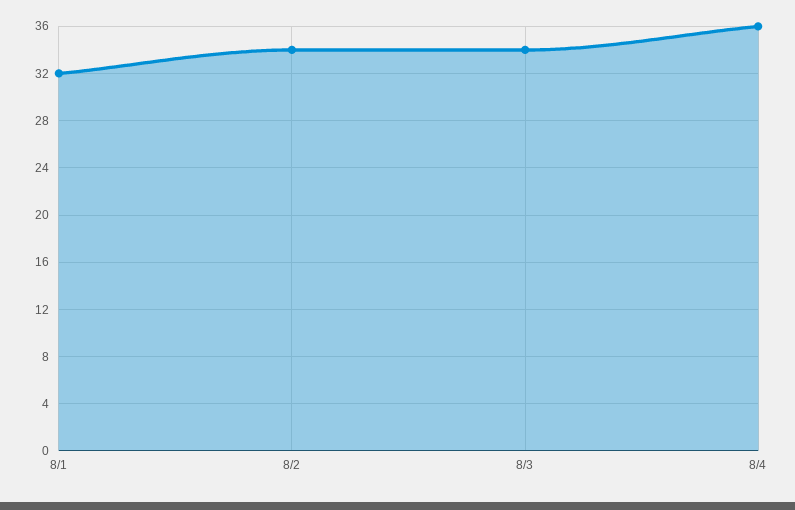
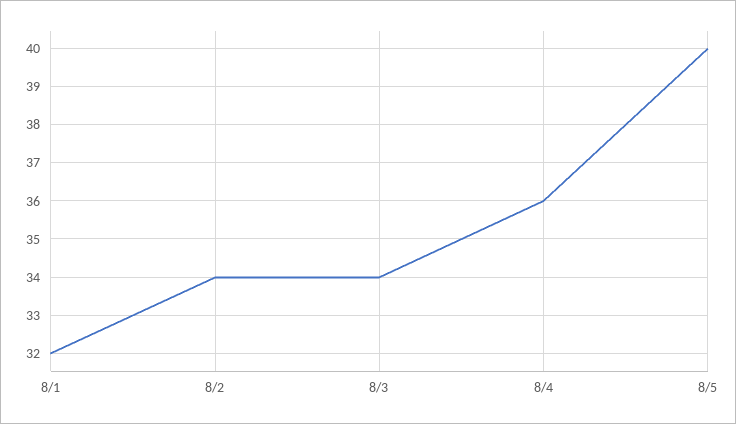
8/5: none -> 40

